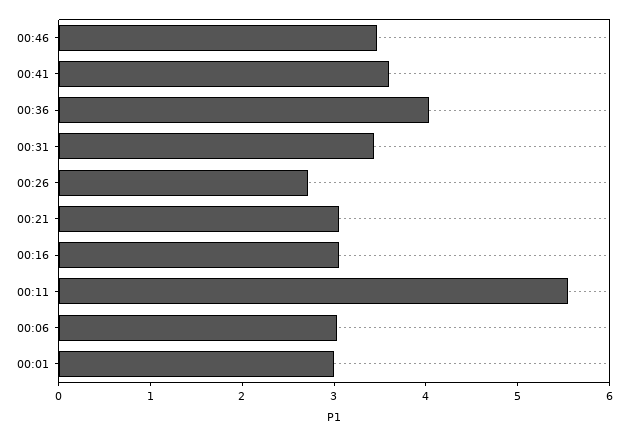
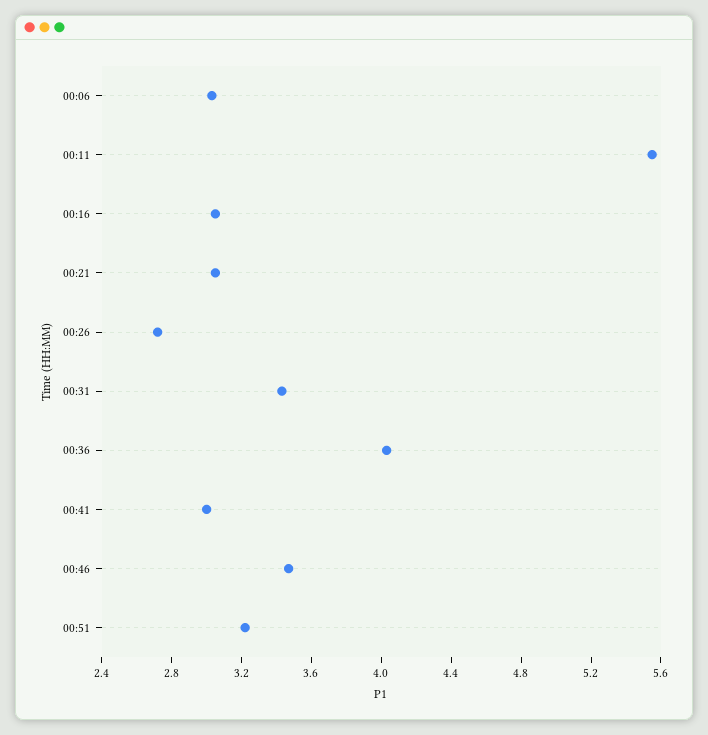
00:41: 3.6 -> 3
00:01: 3 -> none
00:51: none -> 3.2

